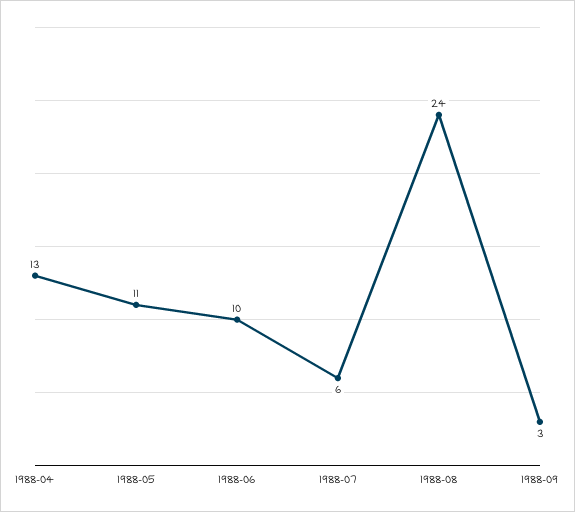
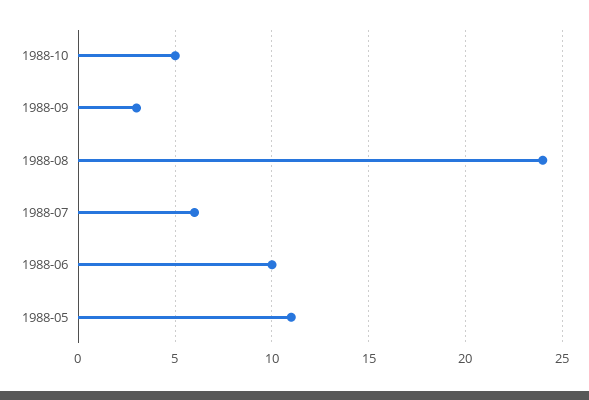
1988-04: 13 -> none
1988-10: none -> 5

